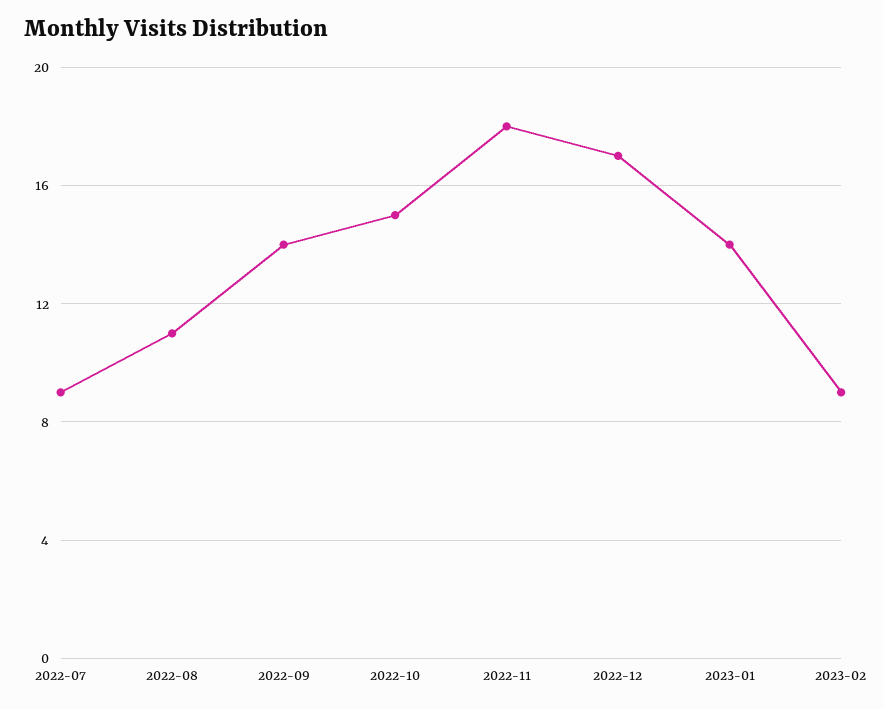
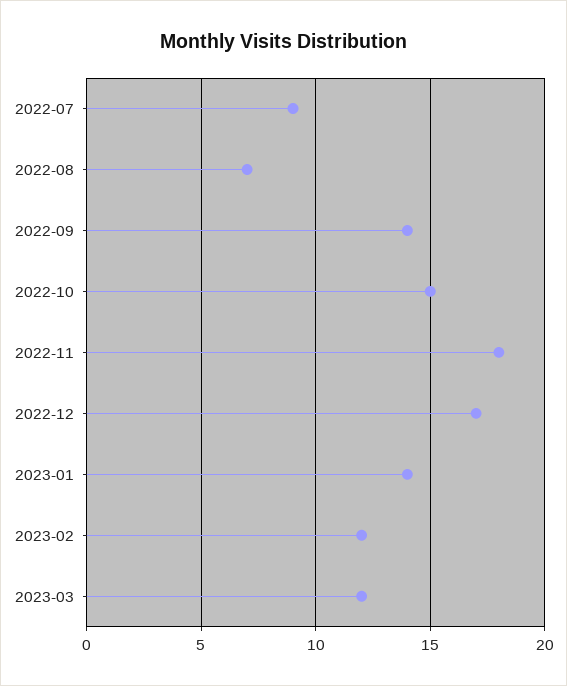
2022-08: 11 -> 7
2023-02: 9 -> 12
2023-03: none -> 12

